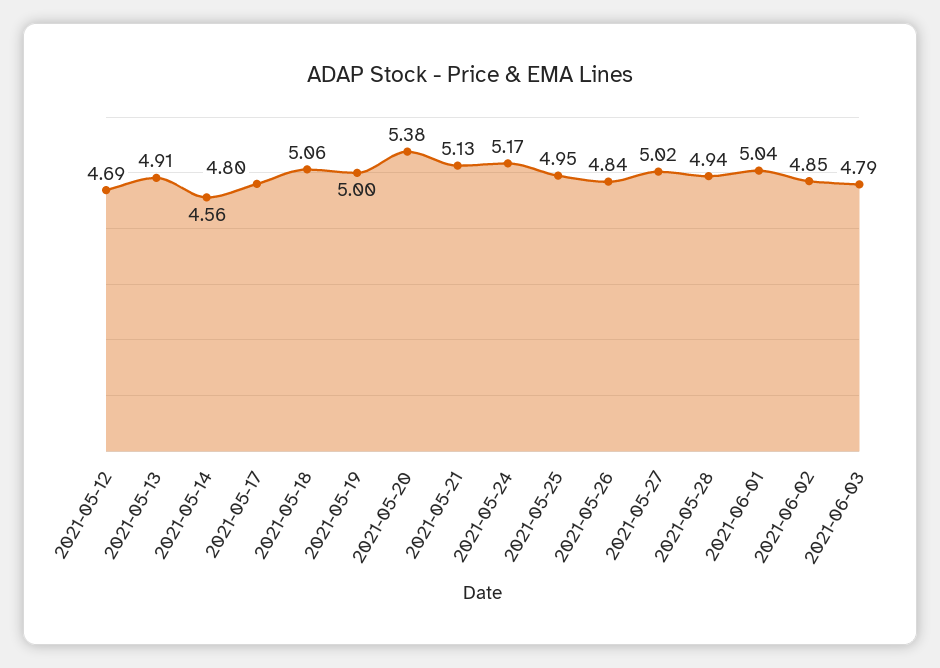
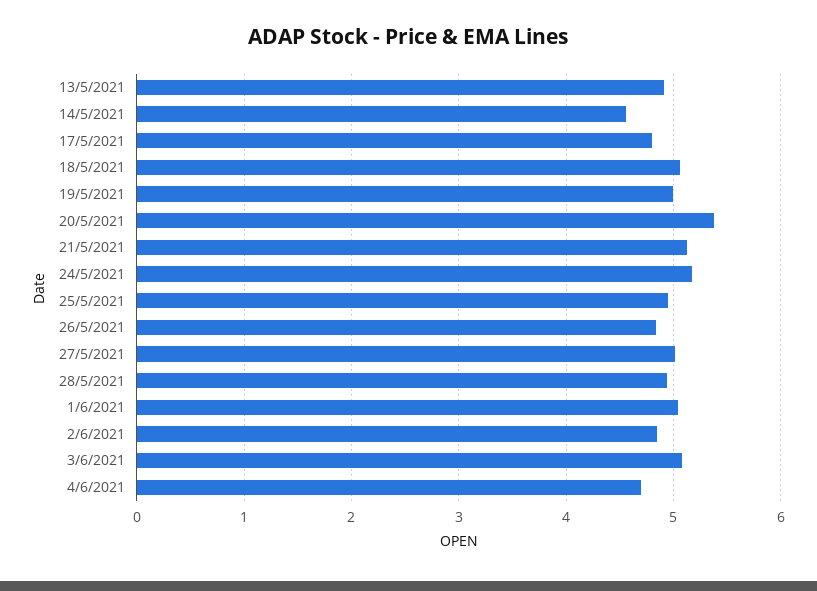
2021-05-12: 4.69 -> none
2021-06-03: 4.79 -> 5.1
4/6/2021: none -> 4.7

